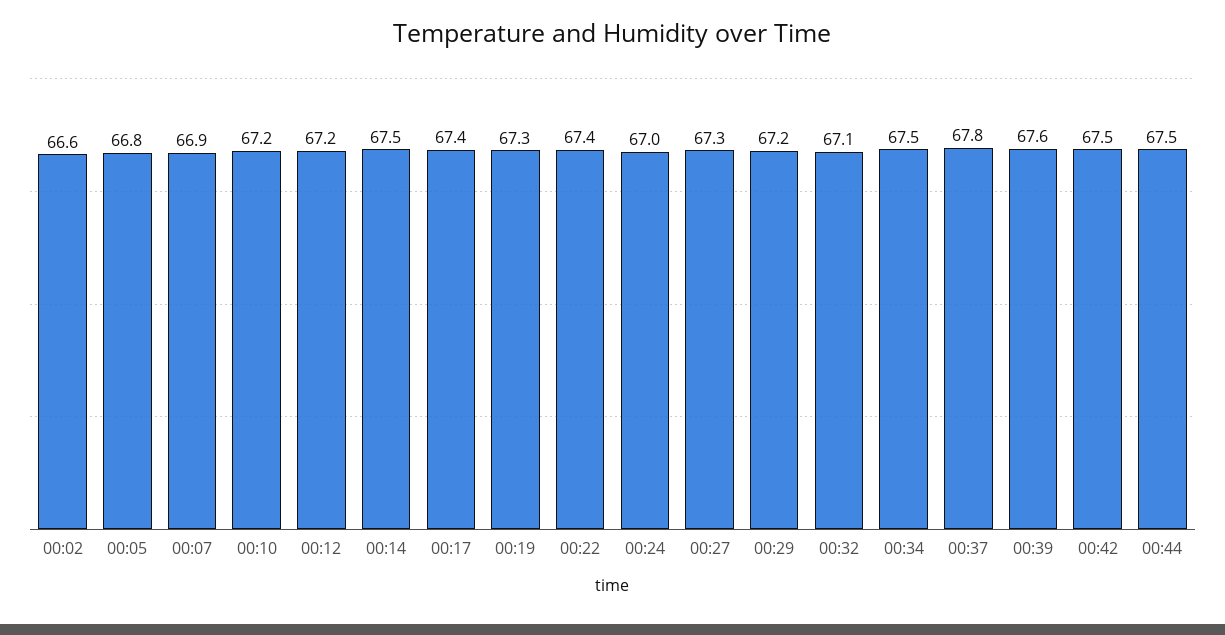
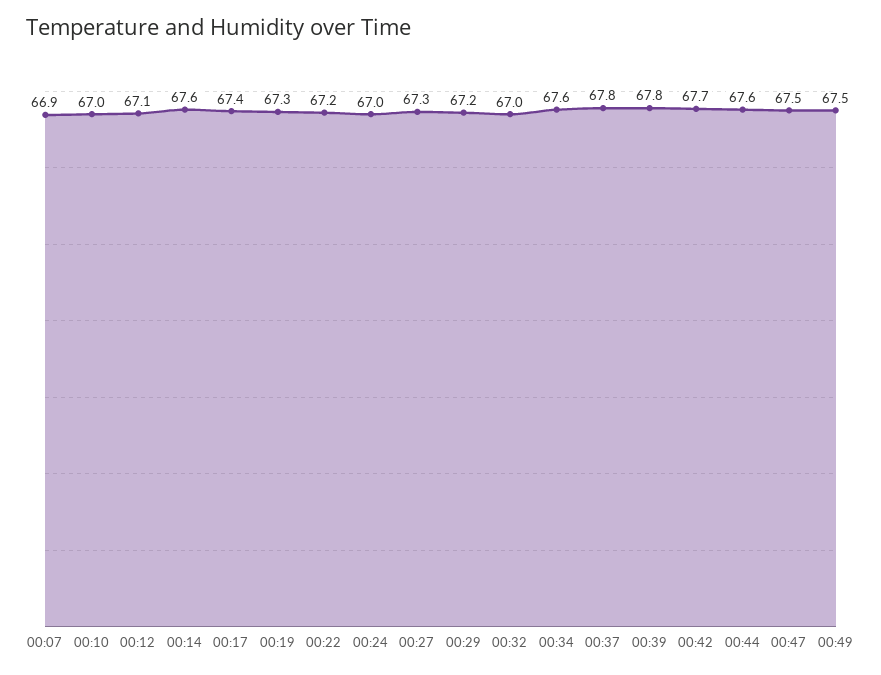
00:02: 66.6 -> none
00:05: 66.8 -> none
00:10: 67.2 -> 67
00:12: 67.2 -> 67.1
00:14: 67.5 -> 67.6
00:22: 67.4 -> 67.2
00:32: 67.1 -> 67
00:34: 67.5 -> 67.6
00:39: 67.6 -> 67.8
00:42: 67.5 -> 67.7
00:44: 67.5 -> 67.6
00:47: none -> 67.5
00:49: none -> 67.5

